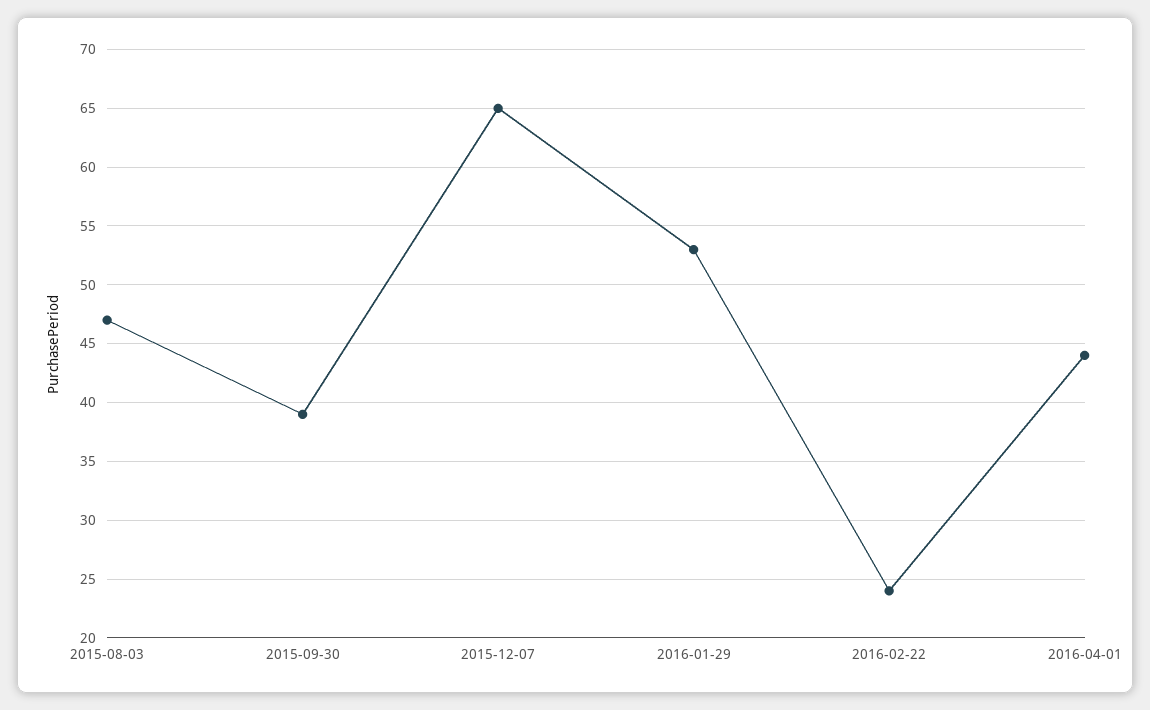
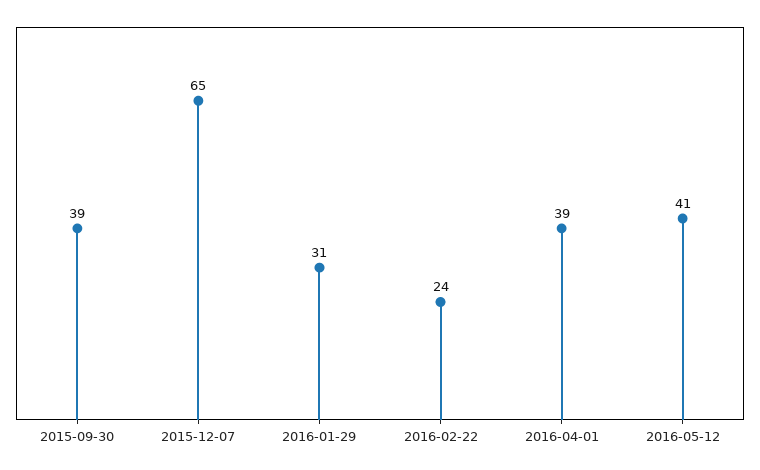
2015-08-03: 47 -> none
2016-01-29: 53 -> 31
2016-04-01: 44 -> 39
2016-05-12: none -> 41

